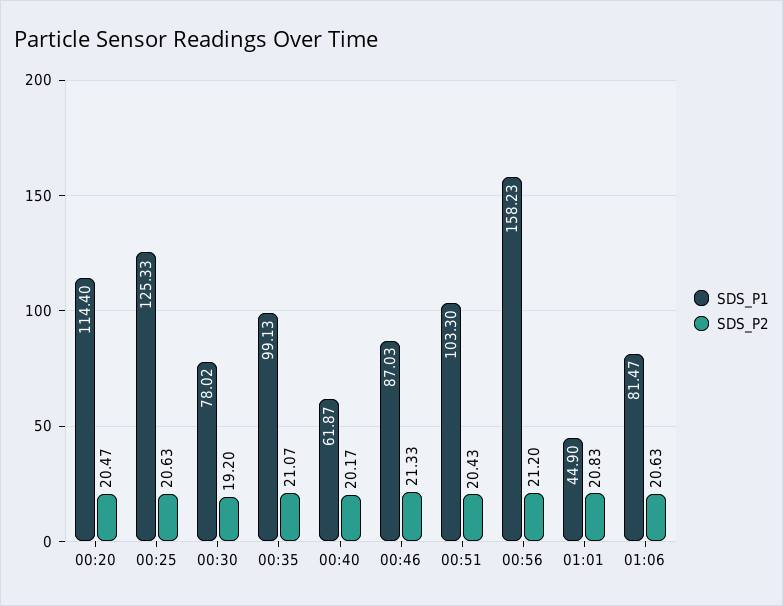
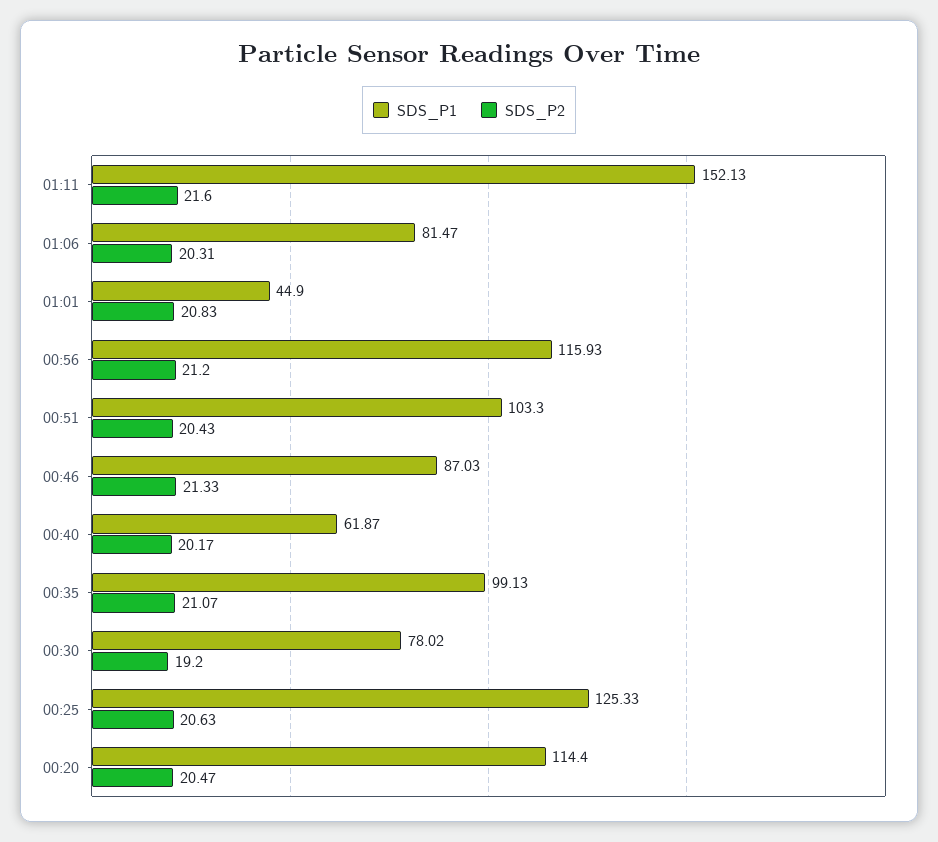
SDS_P1, 00:56: 158.23 -> 115.93
SDS_P2, 01:06: 20.63 -> 20.31
SDS_P1, 01:11: none -> 152.13
SDS_P2, 01:11: none -> 21.6

